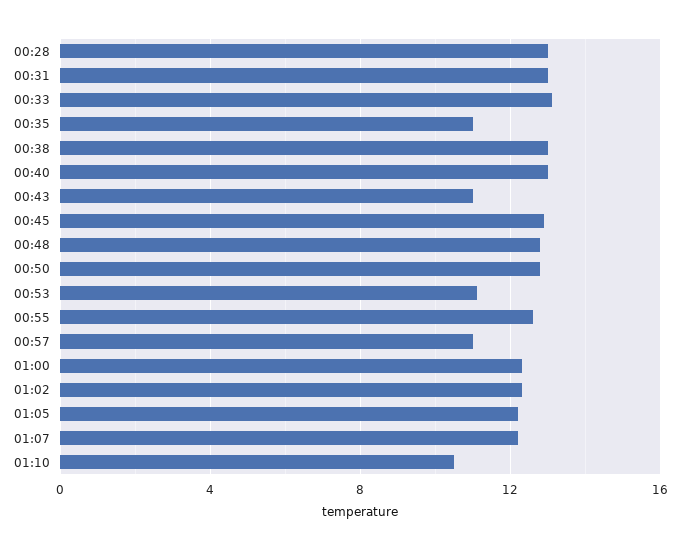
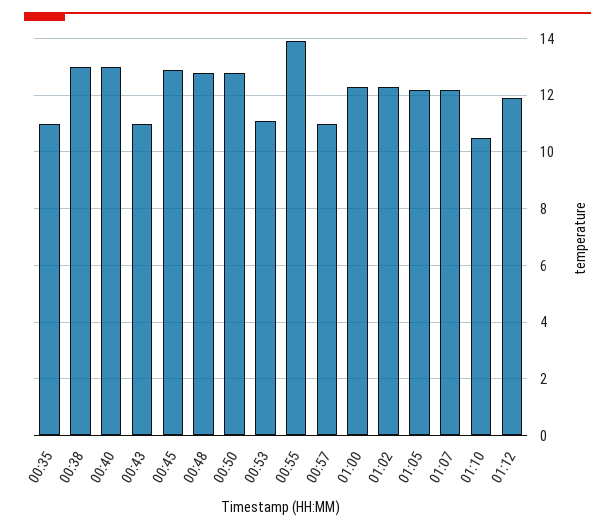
00:28: 13 -> none
00:31: 13 -> none
00:33: 13 -> none
00:55: 12.5 -> 14
01:12: none -> 12

